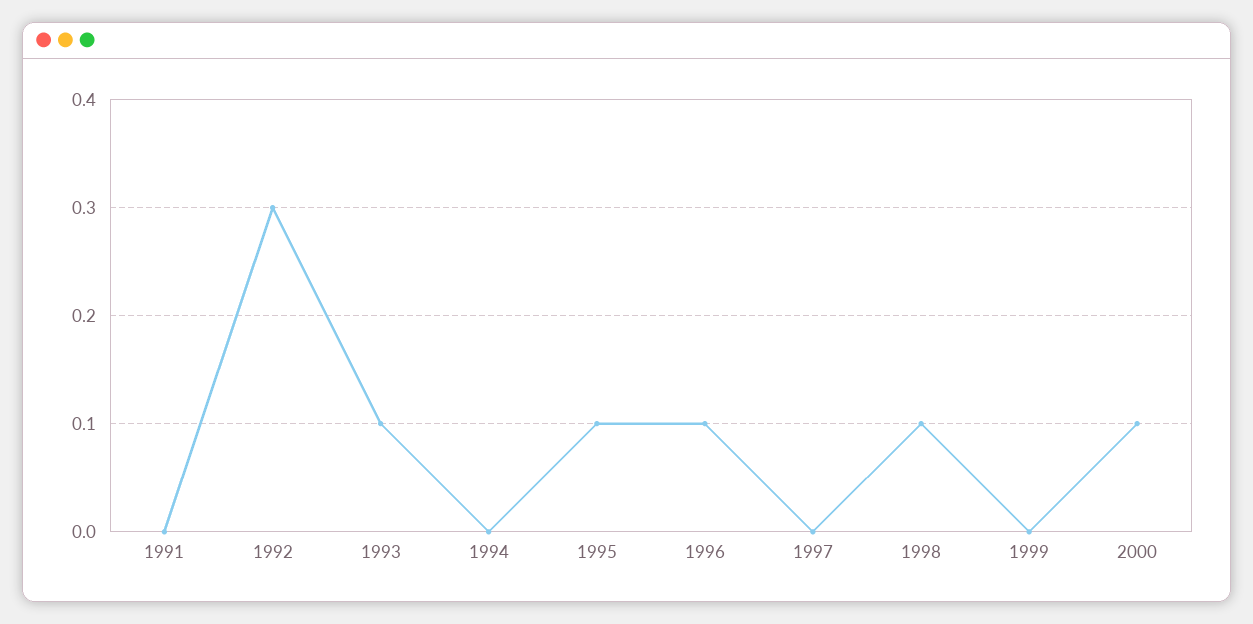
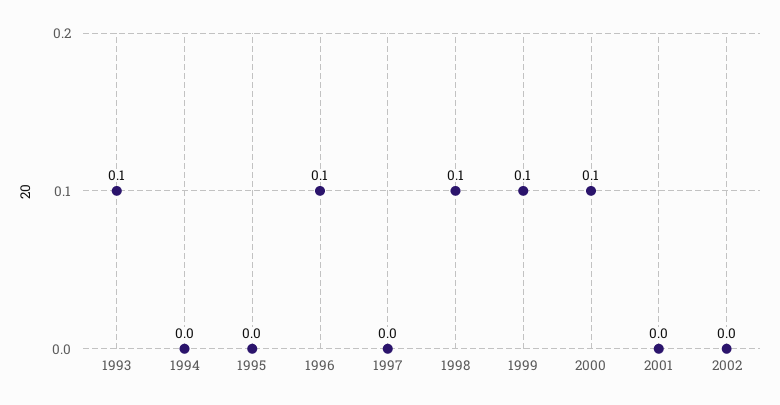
1991: 0 -> none
1992: 0.3 -> none
1995: 0.1 -> 0
1999: 0 -> 0.1
2001: none -> 0
2002: none -> 0

